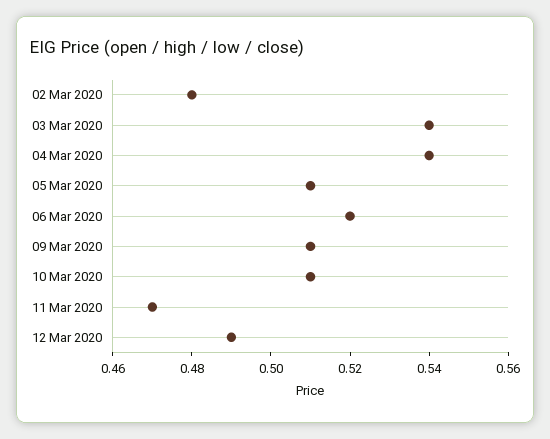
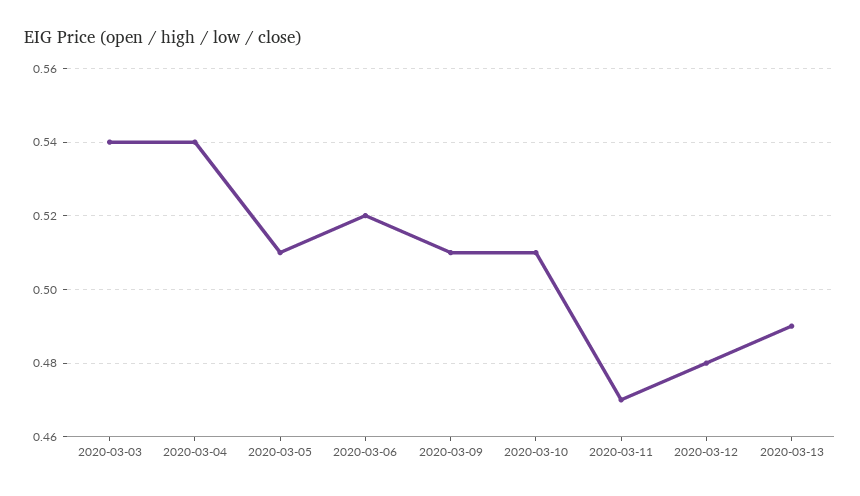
02 Mar 2020: 0.48 -> none
12 Mar 2020: 0.49 -> 0.48
2020-03-13: none -> 0.49

